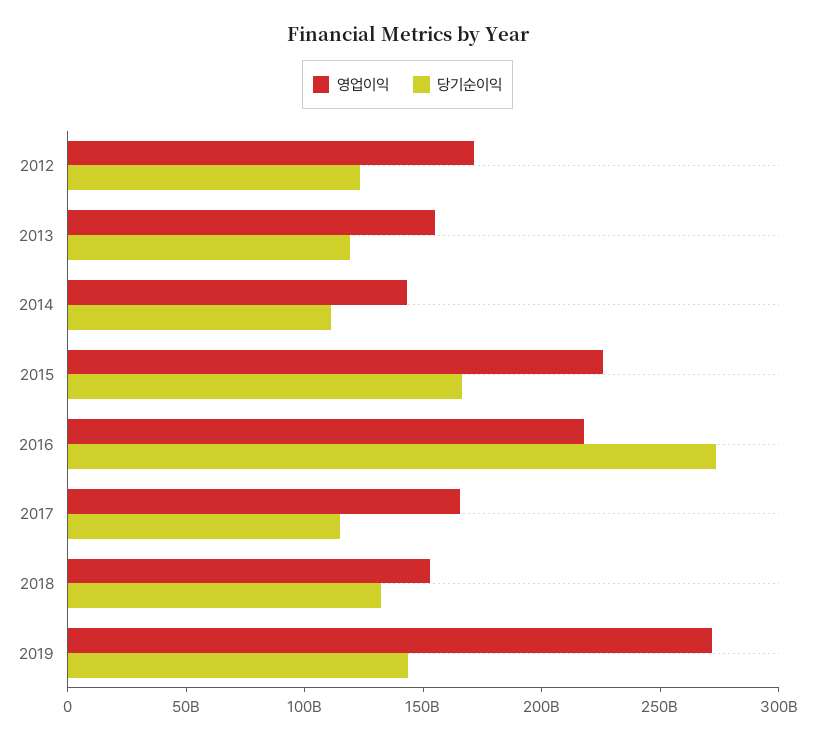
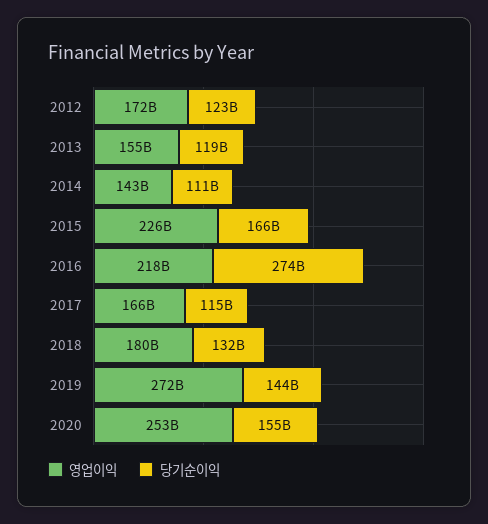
영업이익, 2018: 150000000000 -> 180000000000
영업이익, 2020: none -> 253000000000
당기순이익, 2020: none -> 155000000000

